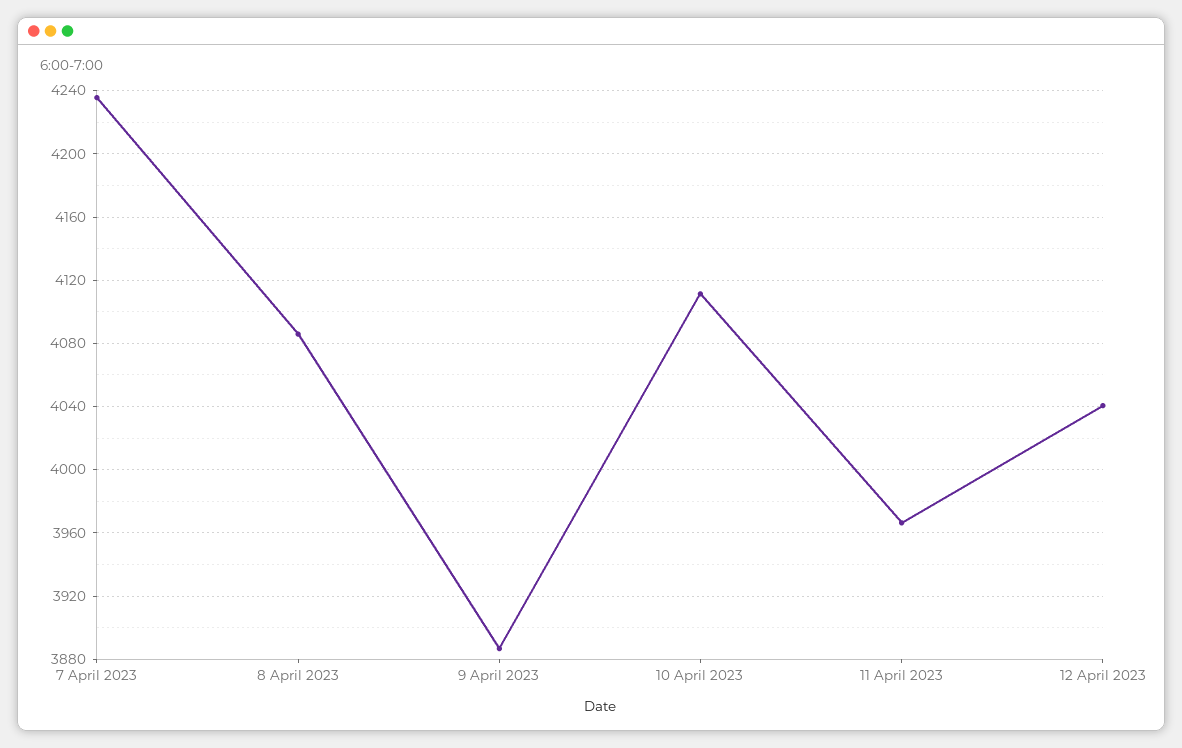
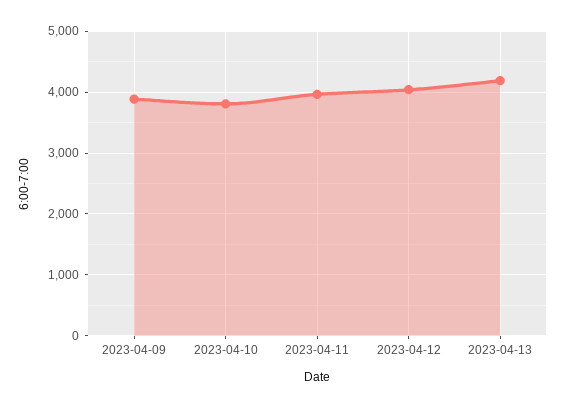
7 April 2023: 4235 -> none
8 April 2023: 4085 -> none
10 April 2023: 4110 -> 3800
2023-04-13: none -> 4200

